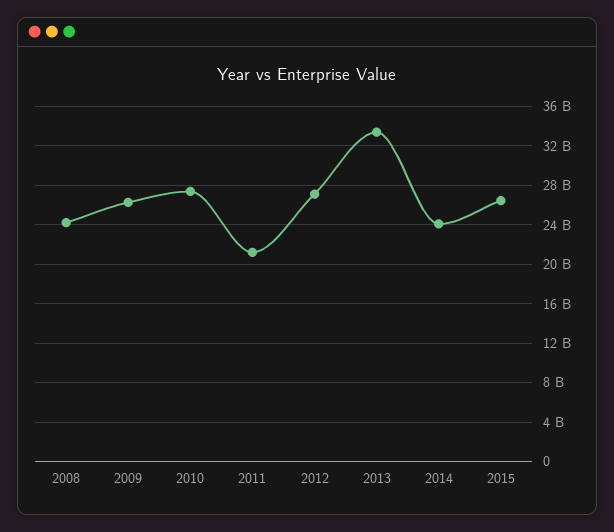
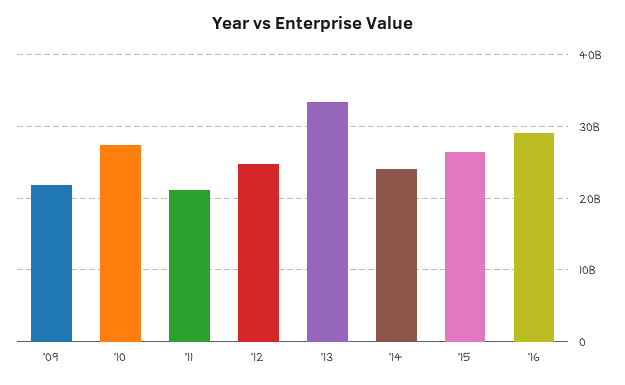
2008: 24000000000 -> none
2009: 26000000000 -> 22000000000
2012: 27000000000 -> 25000000000
'16: none -> 29000000000

